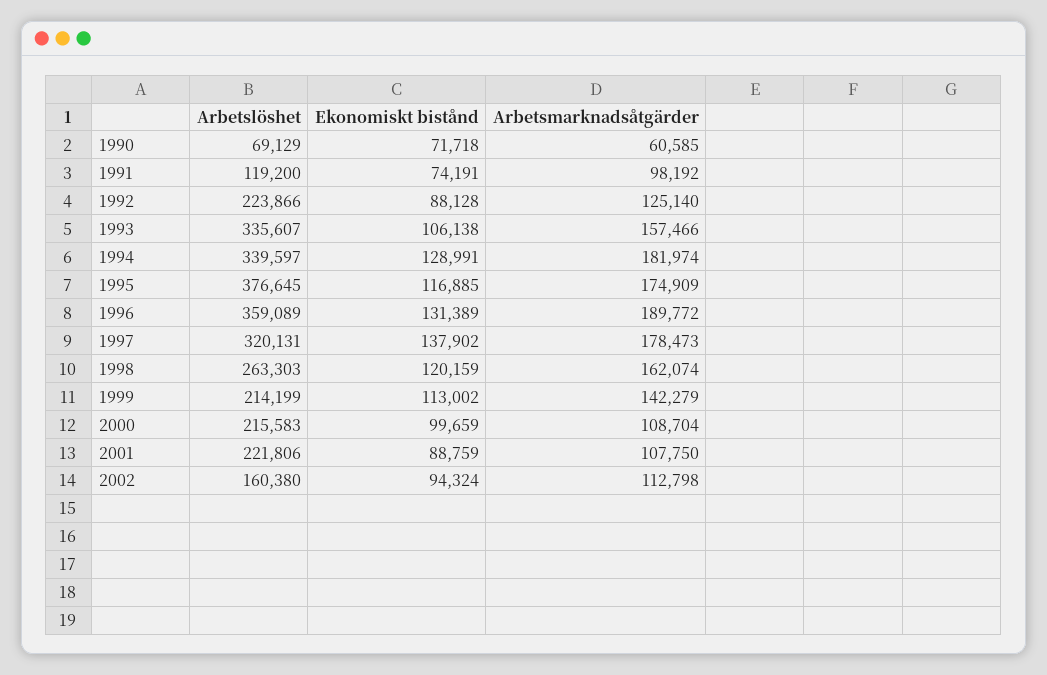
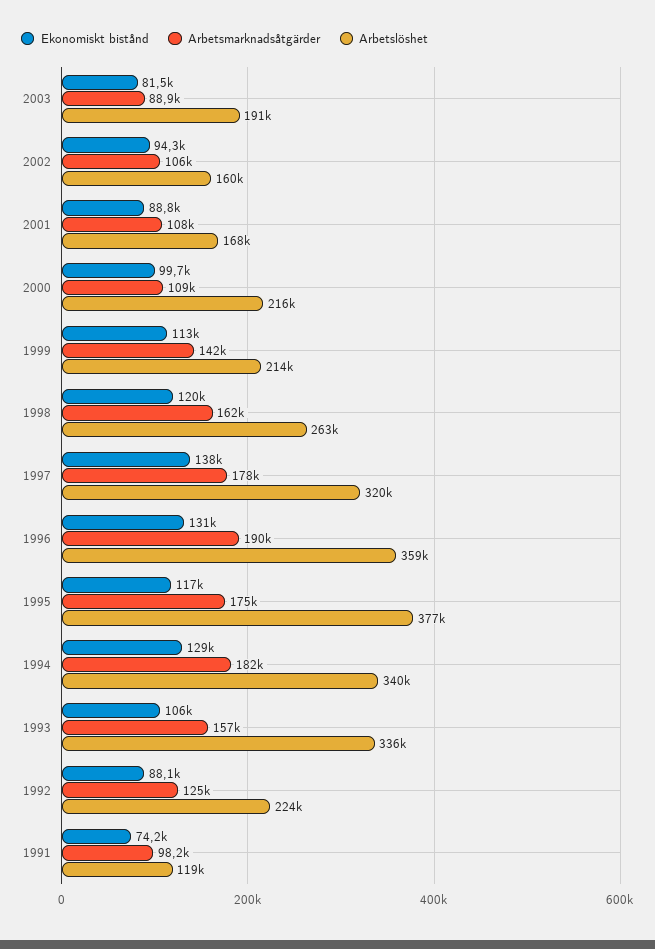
Arbetslöshet, 1990: 69129 -> none
Ekonomiskt bistånd, 1990: 71718 -> none
Arbetsmarknadsåtgärder, 1990: 60585 -> none
Arbetslöshet, 2001: 221806 -> 168000
Arbetsmarknadsåtgärder, 2002: 112798 -> 106000
Ekonomiskt bistånd, 2003: none -> 81500
Arbetsmarknadsåtgärder, 2003: none -> 88900
Arbetslöshet, 2003: none -> 191000

